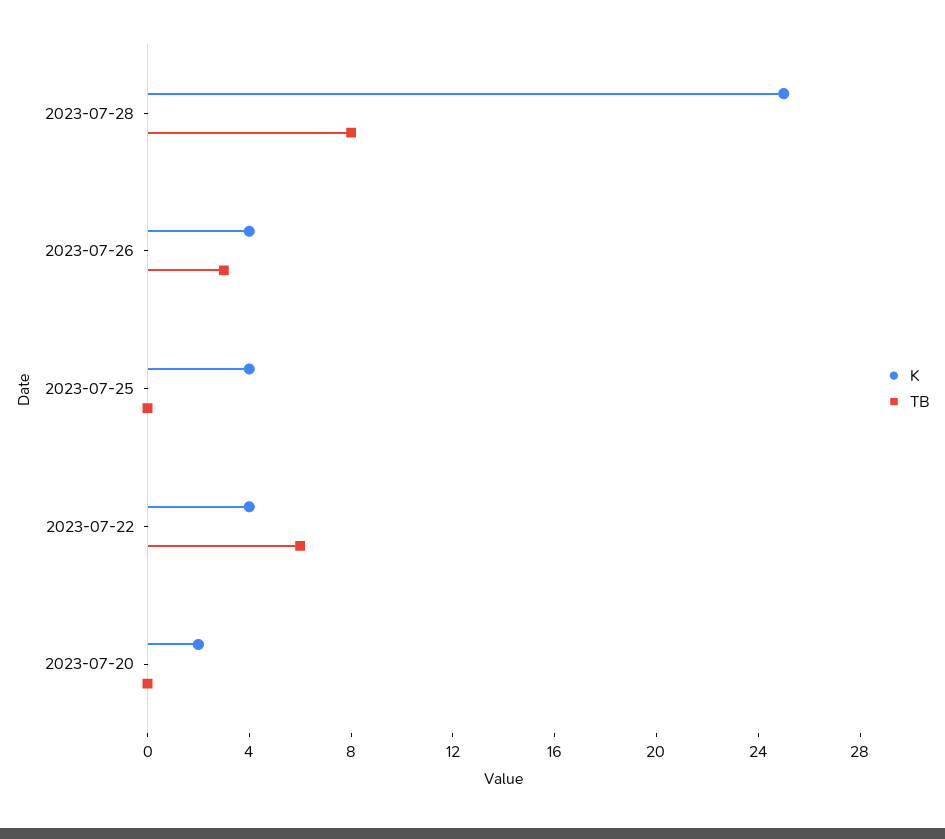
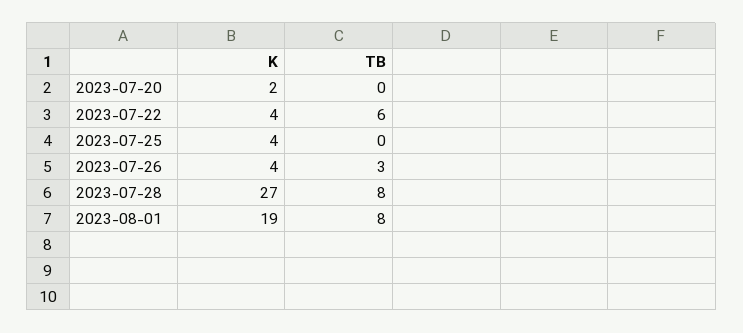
K, 2023-07-28: 25 -> 27
K, 2023-08-01: none -> 19
TB, 2023-08-01: none -> 8

